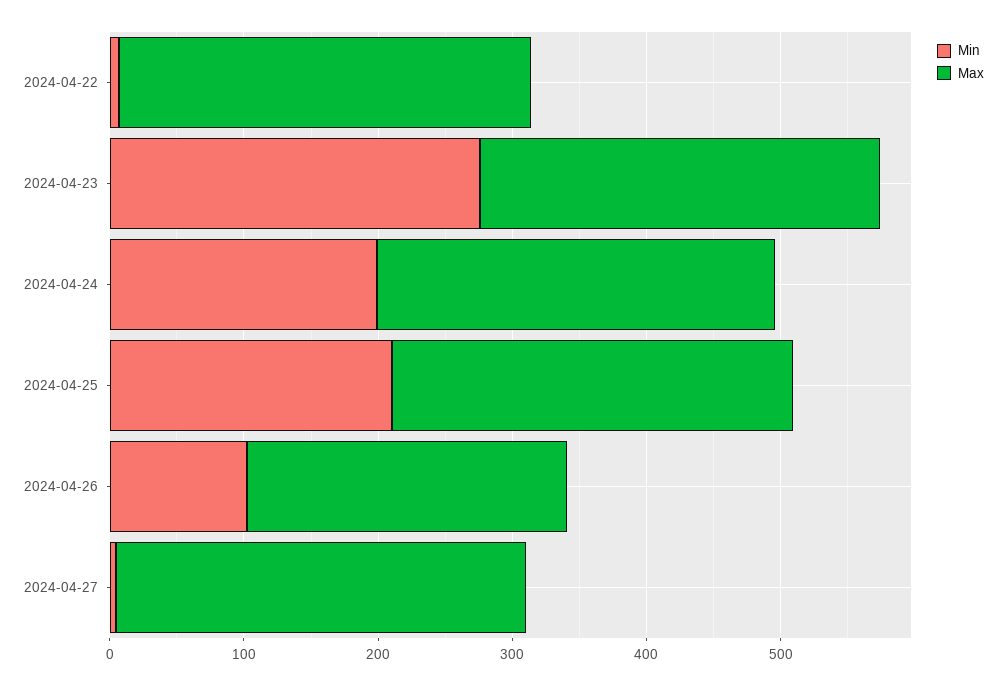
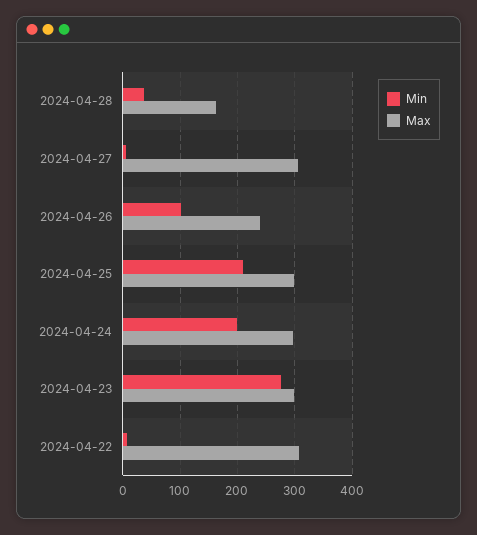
Min, 2024-04-28: none -> 40
Max, 2024-04-28: none -> 160

